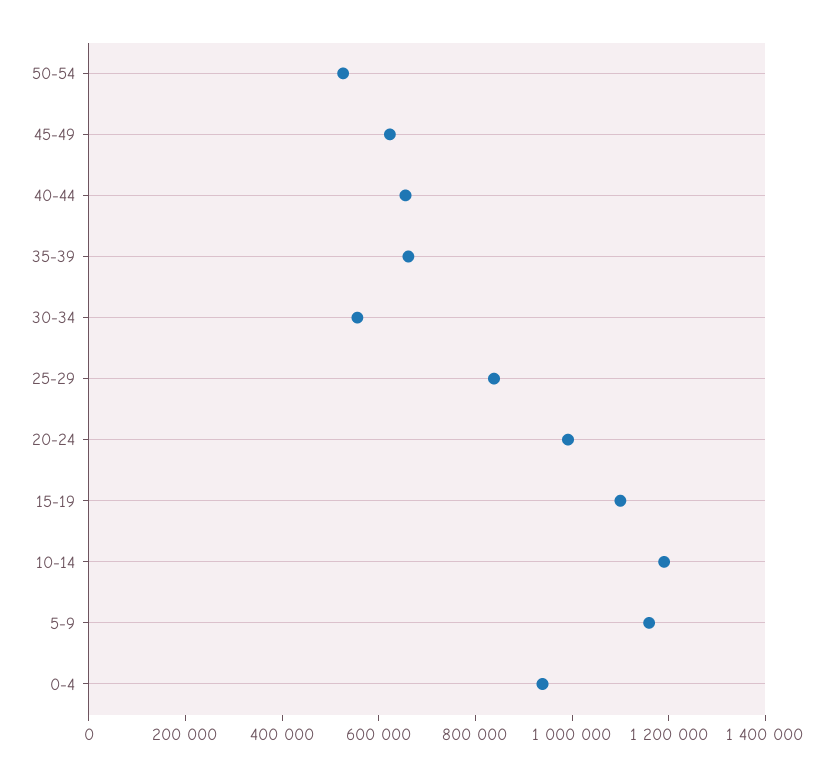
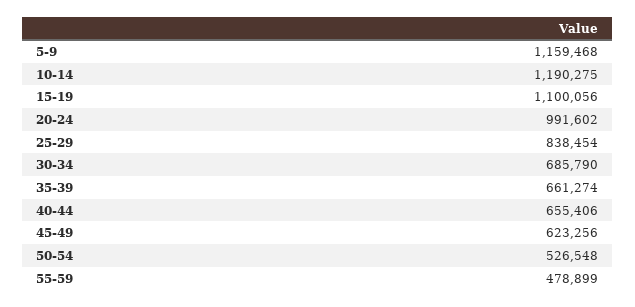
30-34: 550000 -> 685790
0-4: 950000 -> none
55-59: none -> 478899

